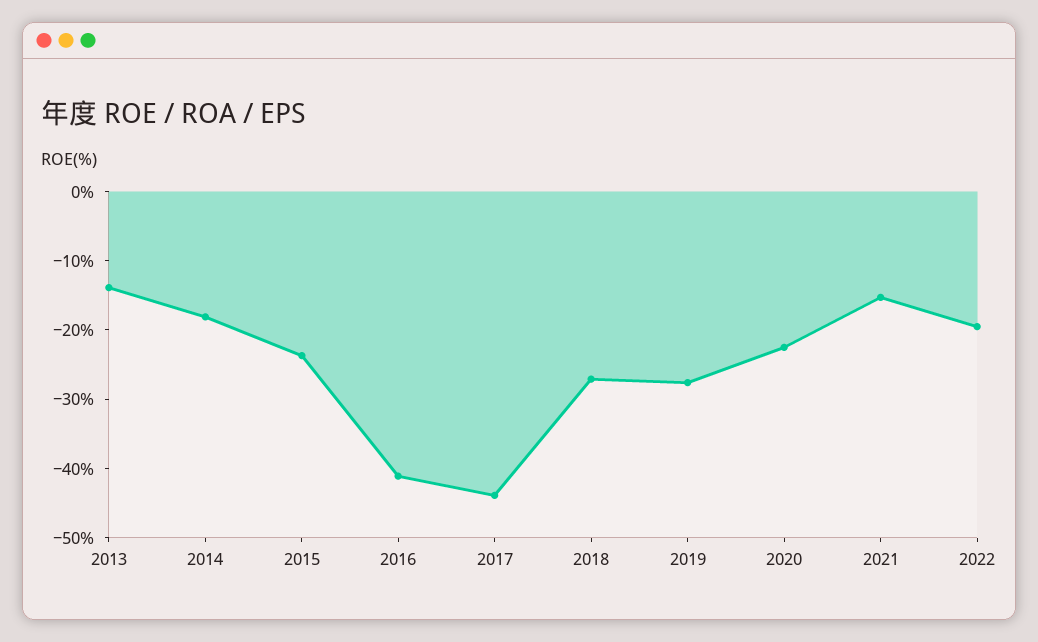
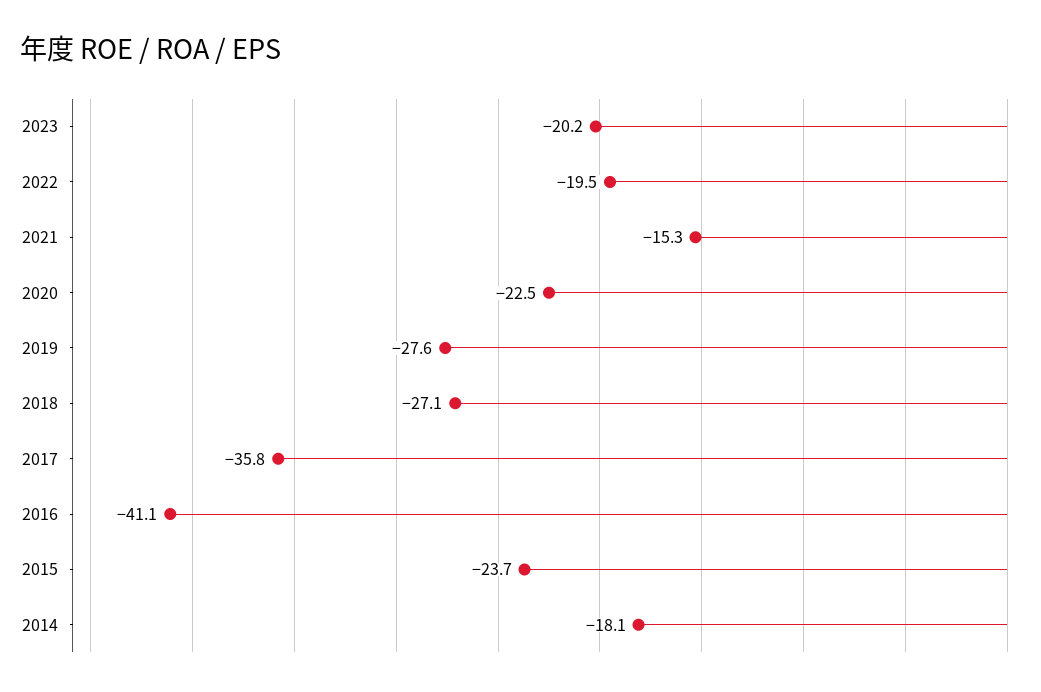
2013: -14 -> none
2017: -44 -> -35.8
2023: none -> -20.2

